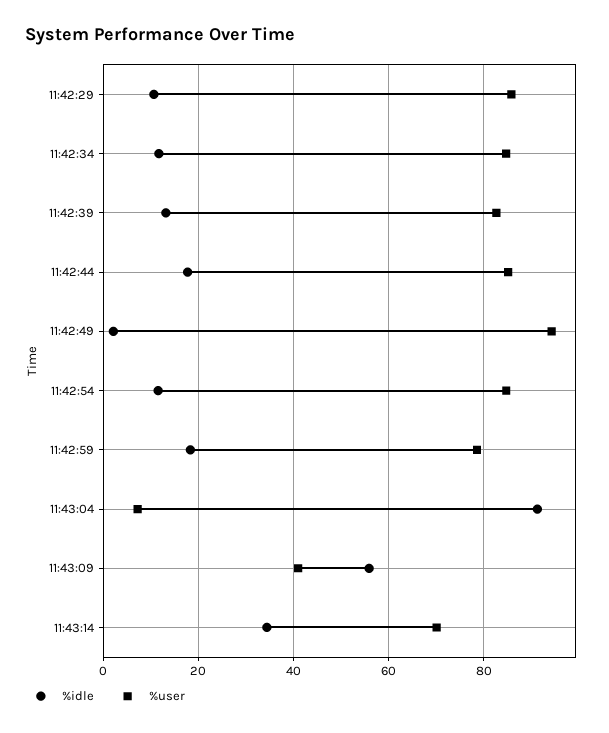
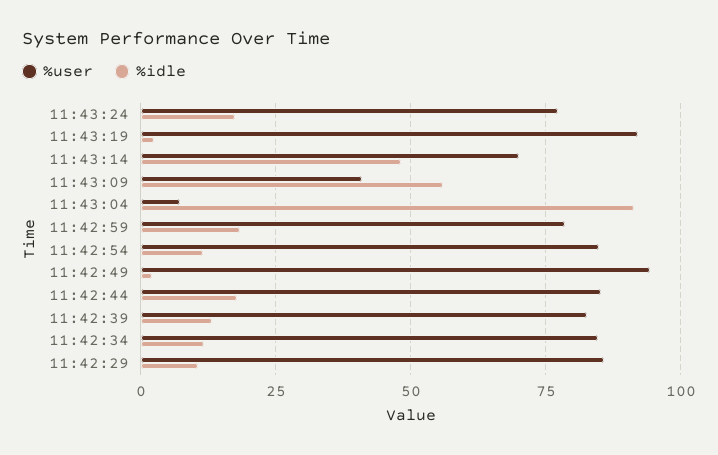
%idle, 11:43:14: 34 -> 47.5
%user, 11:43:24: none -> 77.5
%idle, 11:43:24: none -> 17.5
%user, 11:43:19: none -> 92.5
%idle, 11:43:19: none -> 2.5

